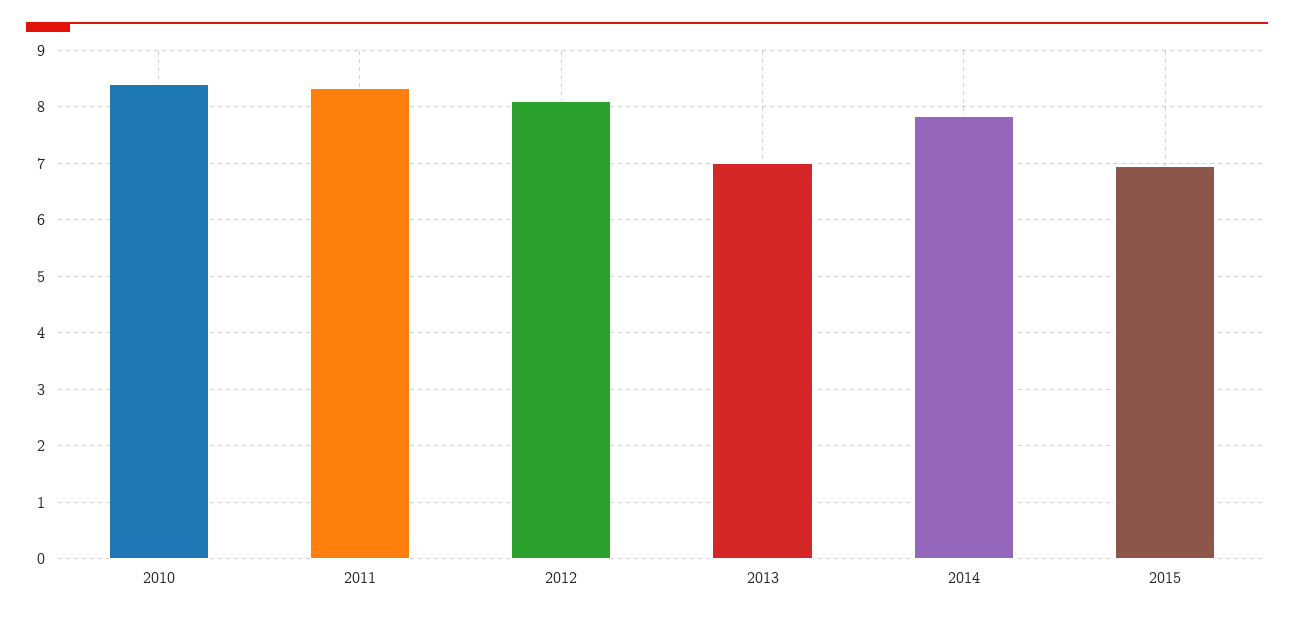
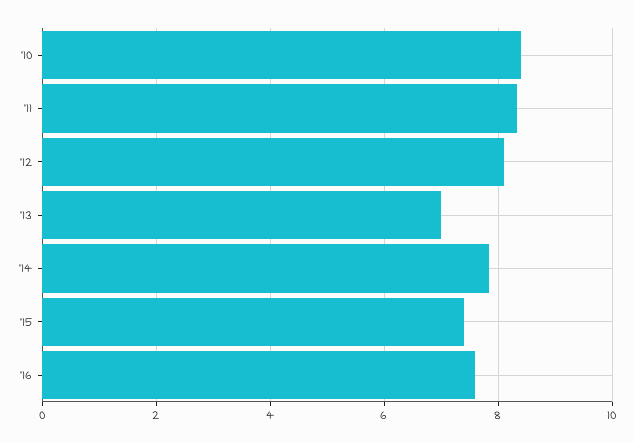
2015: 7 -> 7.4
'16: none -> 7.6

